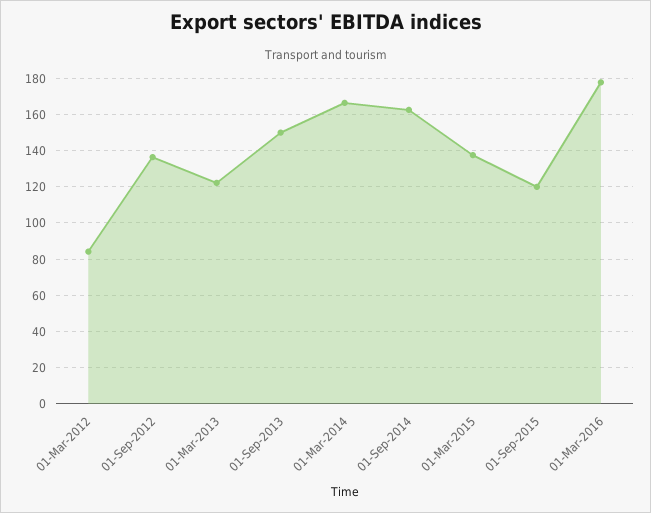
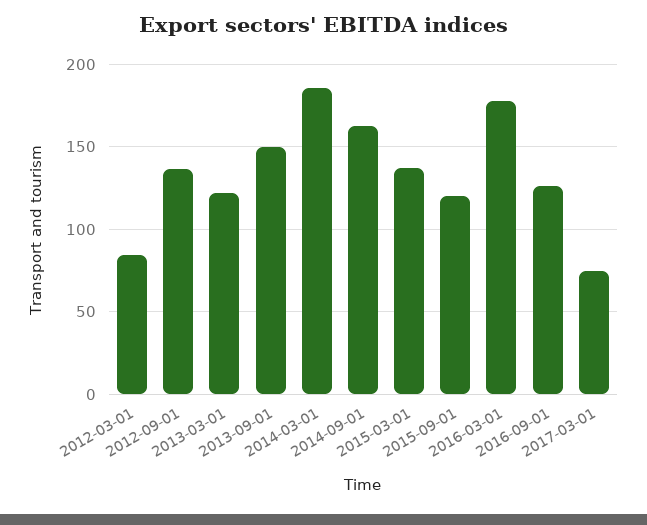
01-Mar-2014: 165 -> 185
2016-09-01: none -> 125
2017-03-01: none -> 75

